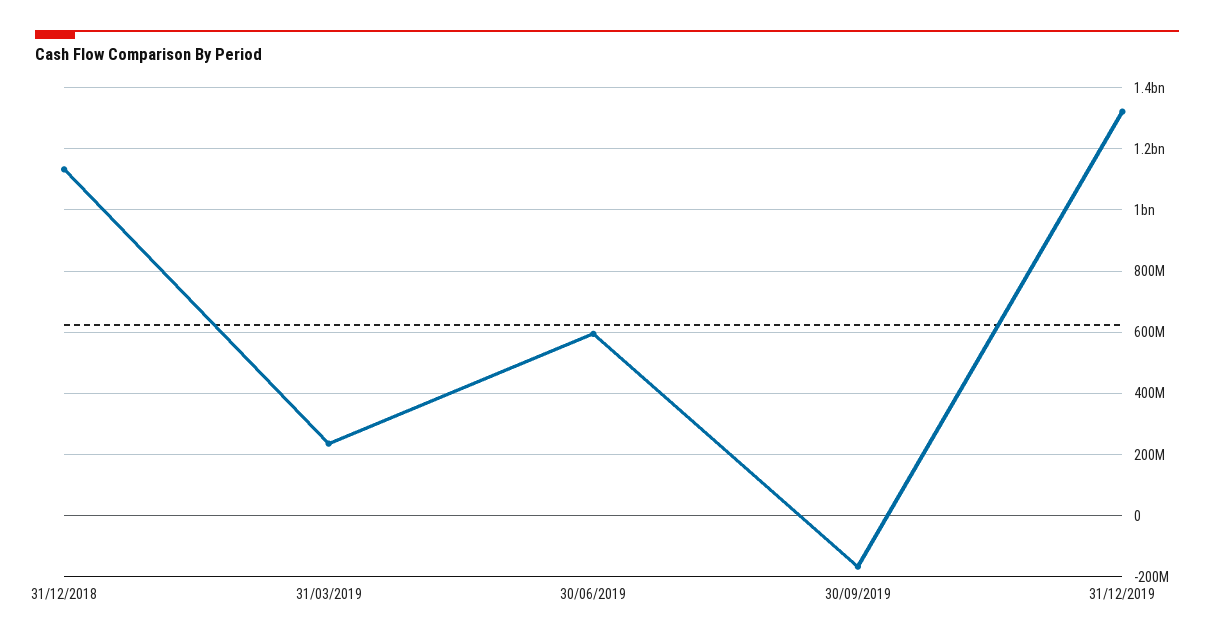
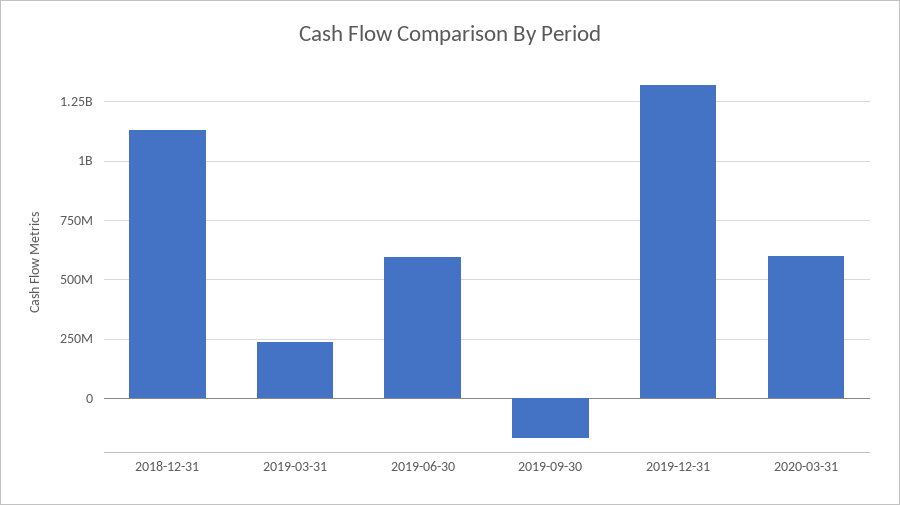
2020-03-31: none -> 600000000

